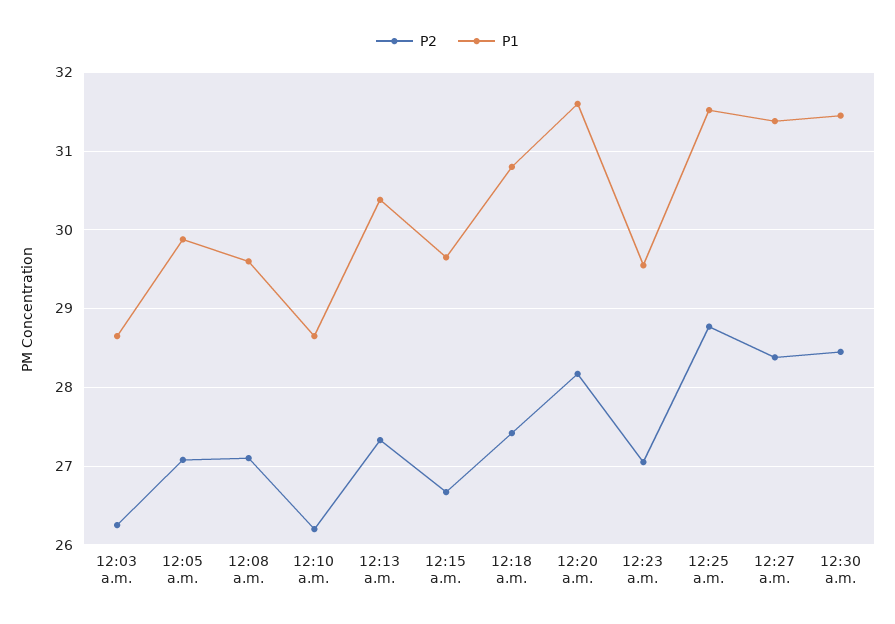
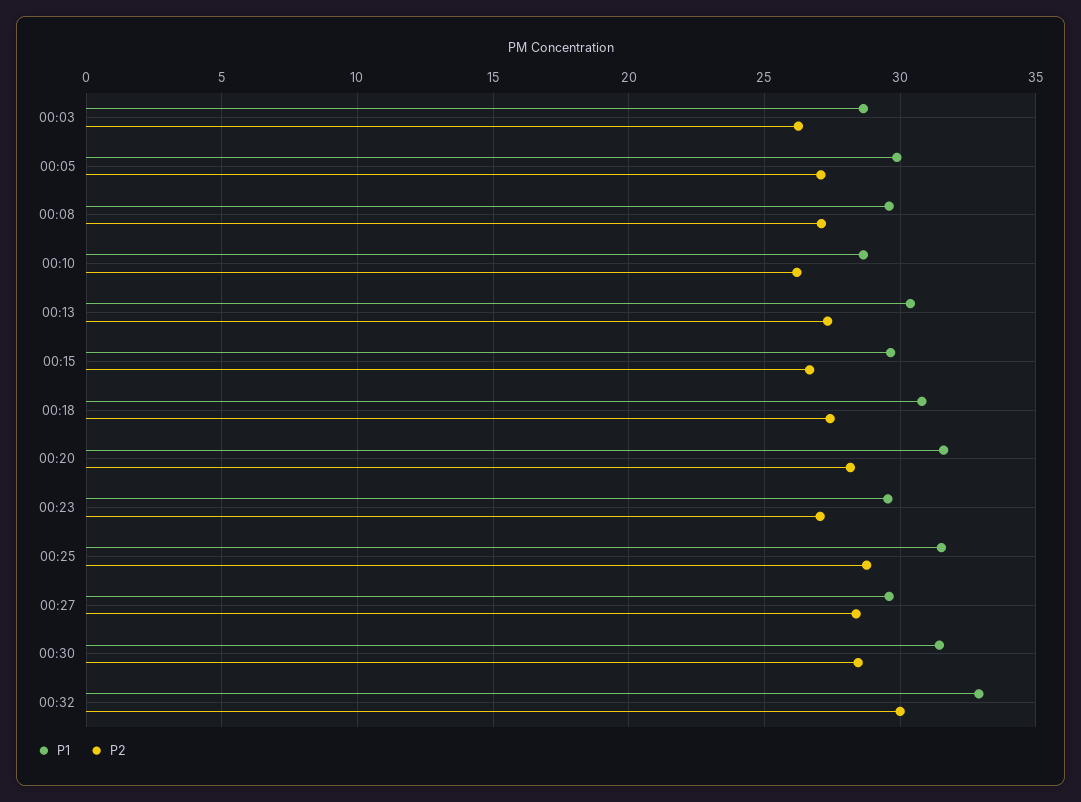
P1, 12:27 a.m.: 31.4 -> 29.5
P1, 00:32: none -> 33
P2, 00:32: none -> 30

